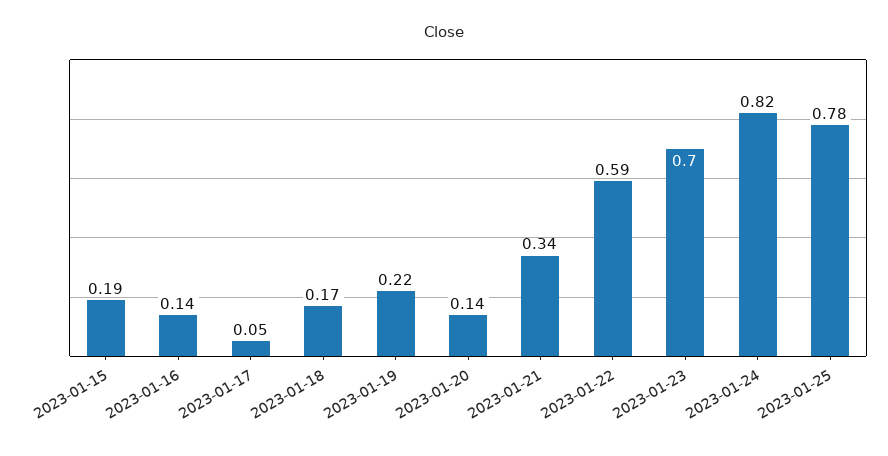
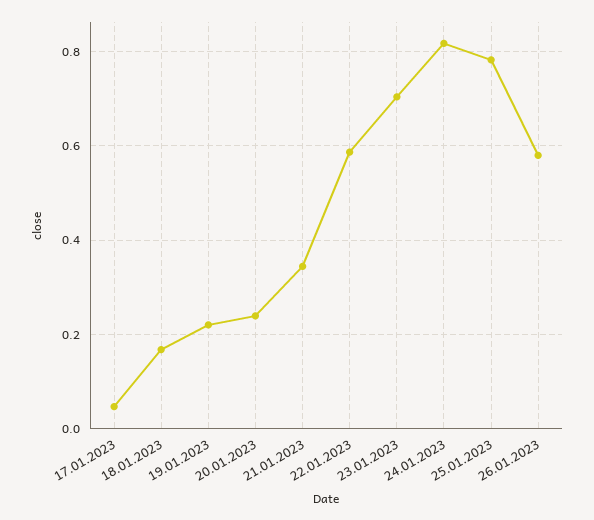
2023-01-15: 0.19 -> none
2023-01-16: 0.14 -> none
2023-01-20: 0.14 -> 0.24
26.01.2023: none -> 0.58

